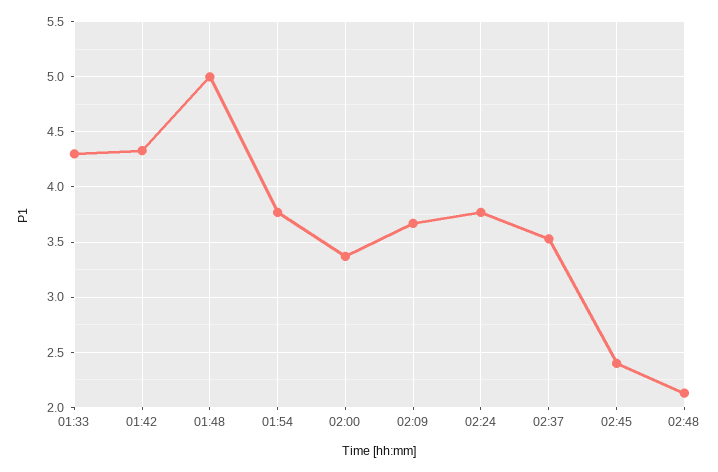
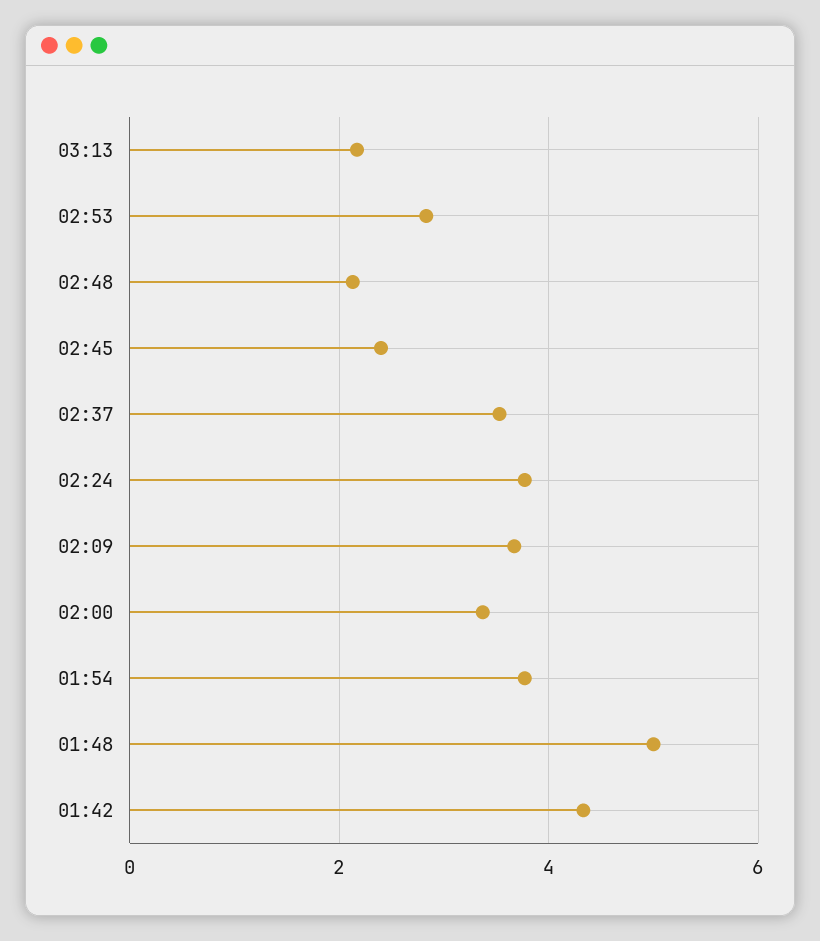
01:33: 4.3 -> none
03:13: none -> 2.2
02:53: none -> 2.8

